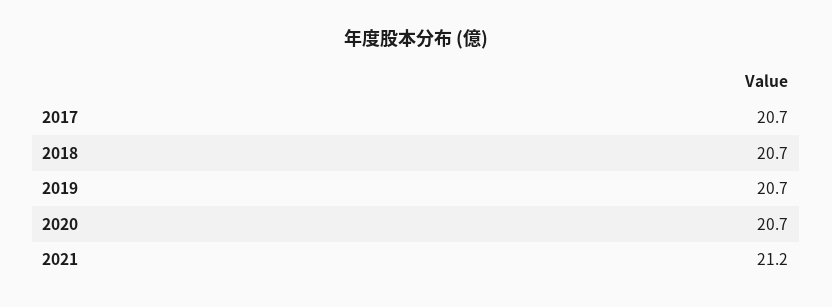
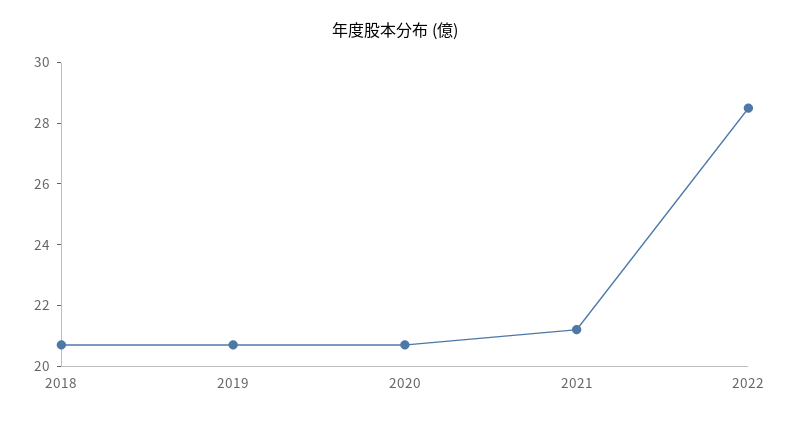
2017: 20.7 -> none
2022: none -> 28.5

